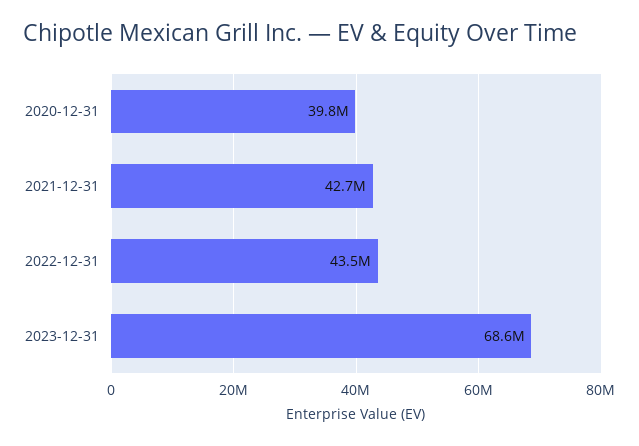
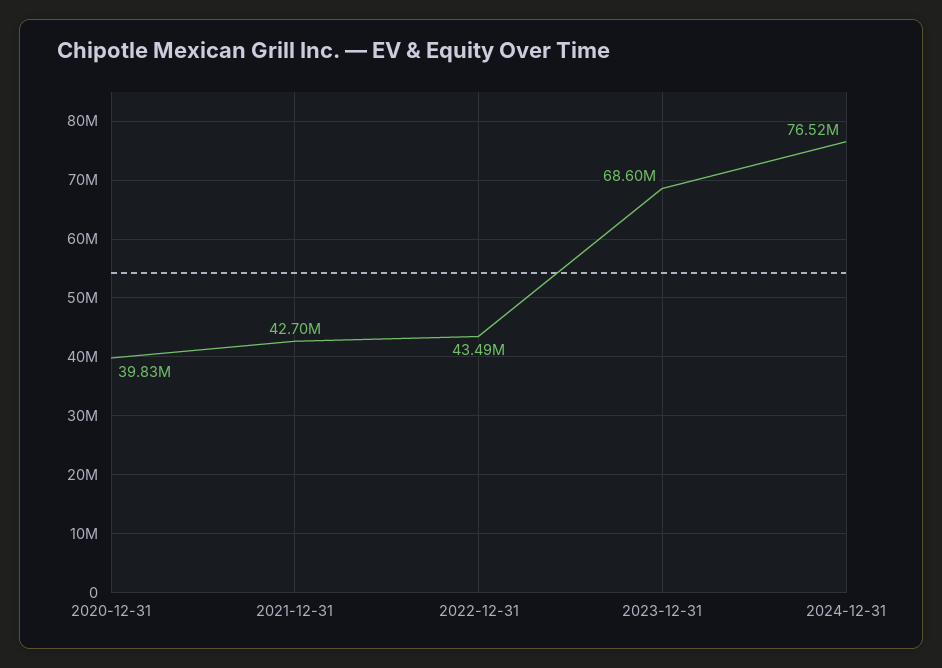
2024-12-31: none -> 76520000

